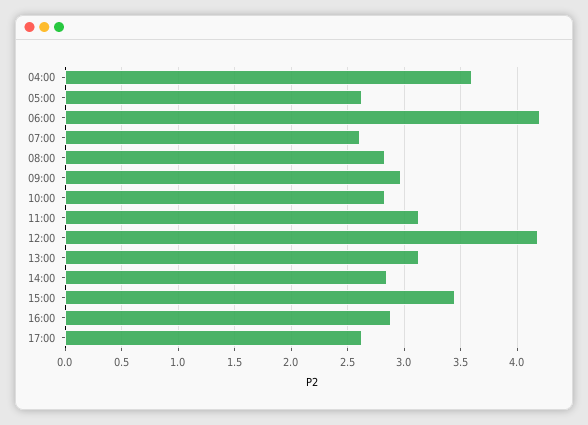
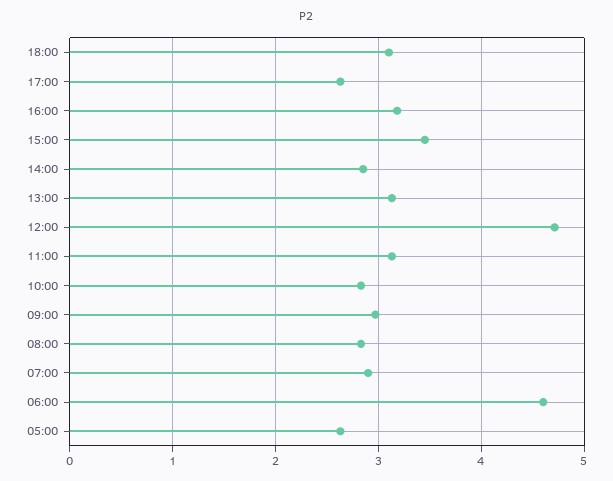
04:00: 3.6 -> none
06:00: 4.2 -> 4.6
07:00: 2.6 -> 2.9
12:00: 4.2 -> 4.7
16:00: 2.9 -> 3.2
18:00: none -> 3.1

